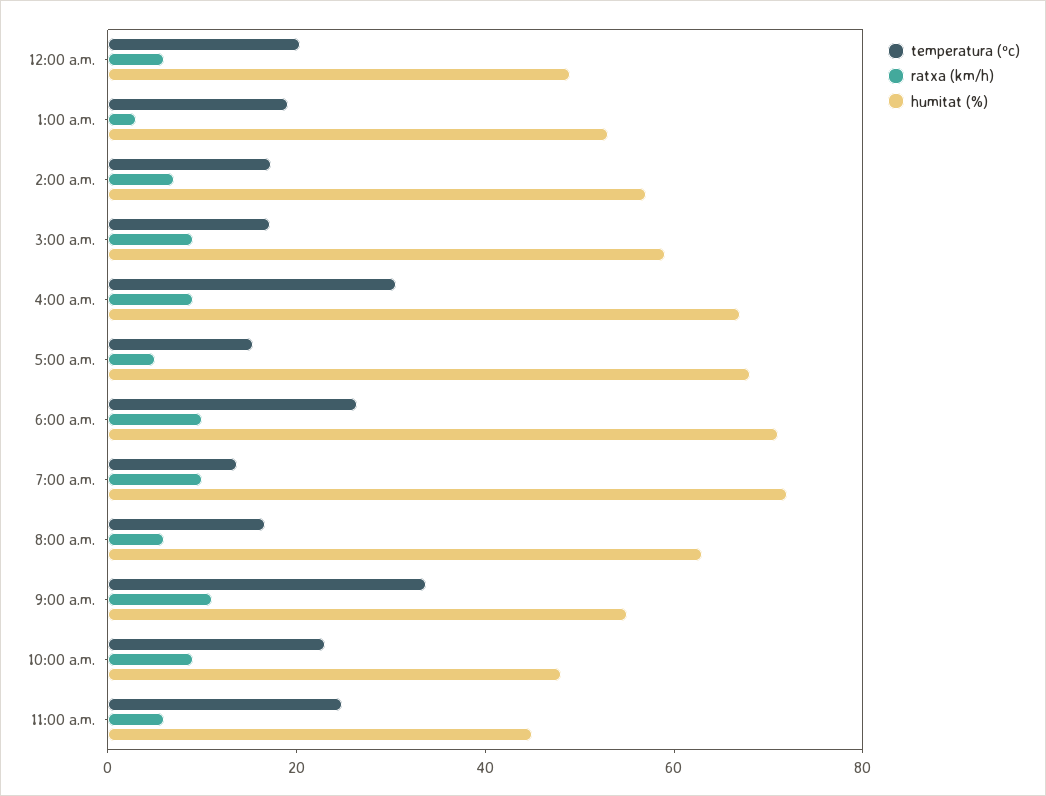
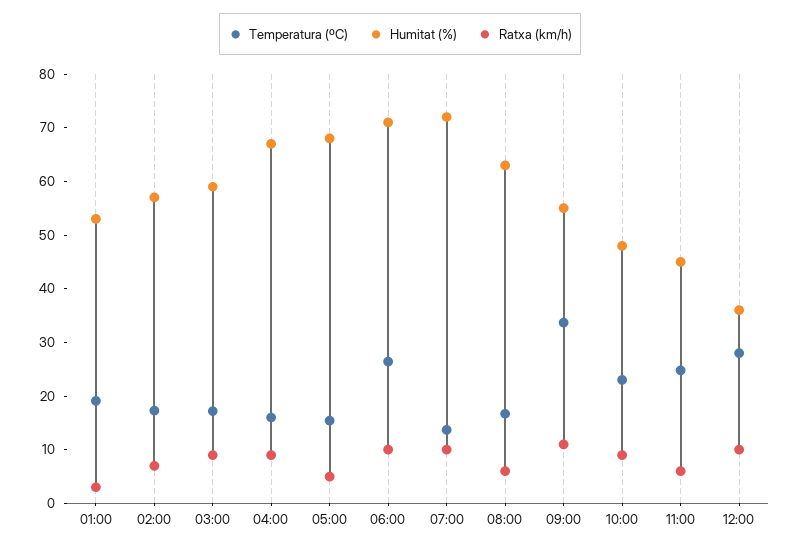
temperatura (ºc), 12:00 a.m.: 20 -> none
ratxa (km/h), 12:00 a.m.: 5 -> none
humitat (%), 12:00 a.m.: 50 -> none
temperatura (ºc), 4:00 a.m.: 30 -> 16
temperatura (ºc), 12:00: none -> 28
humitat (%), 12:00: none -> 36
ratxa (km/h), 12:00: none -> 10

